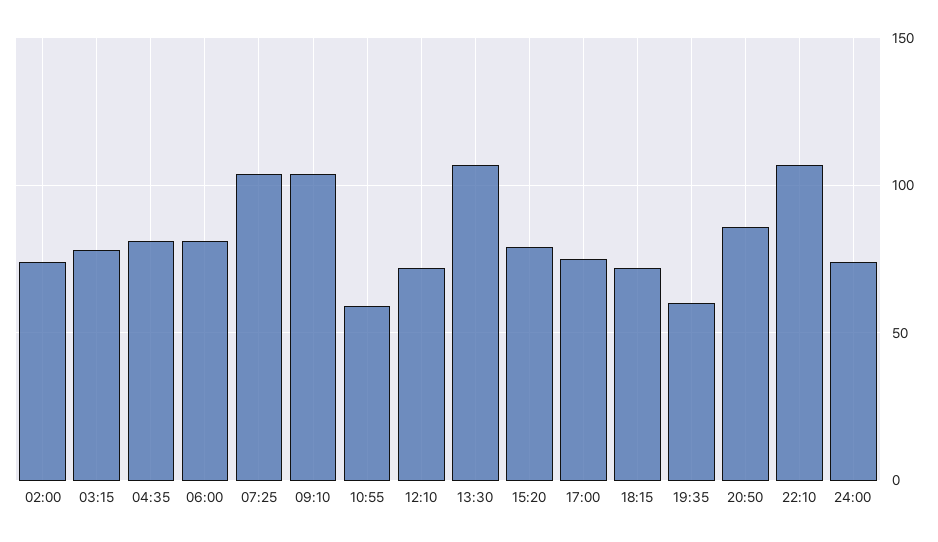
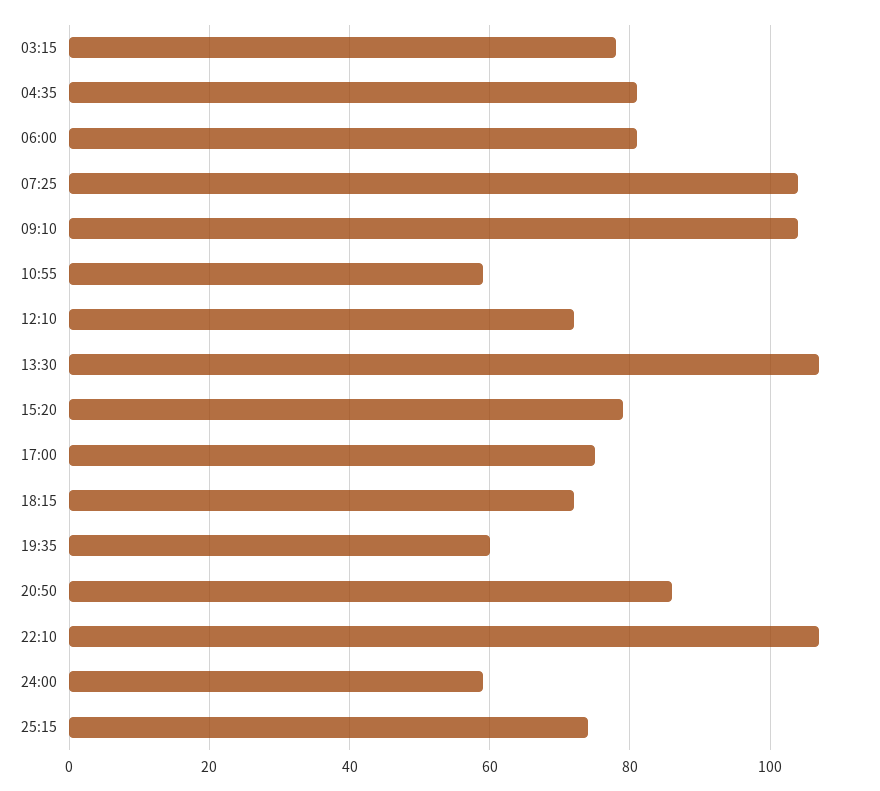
02:00: 75 -> none
24:00: 75 -> 60
25:15: none -> 75

